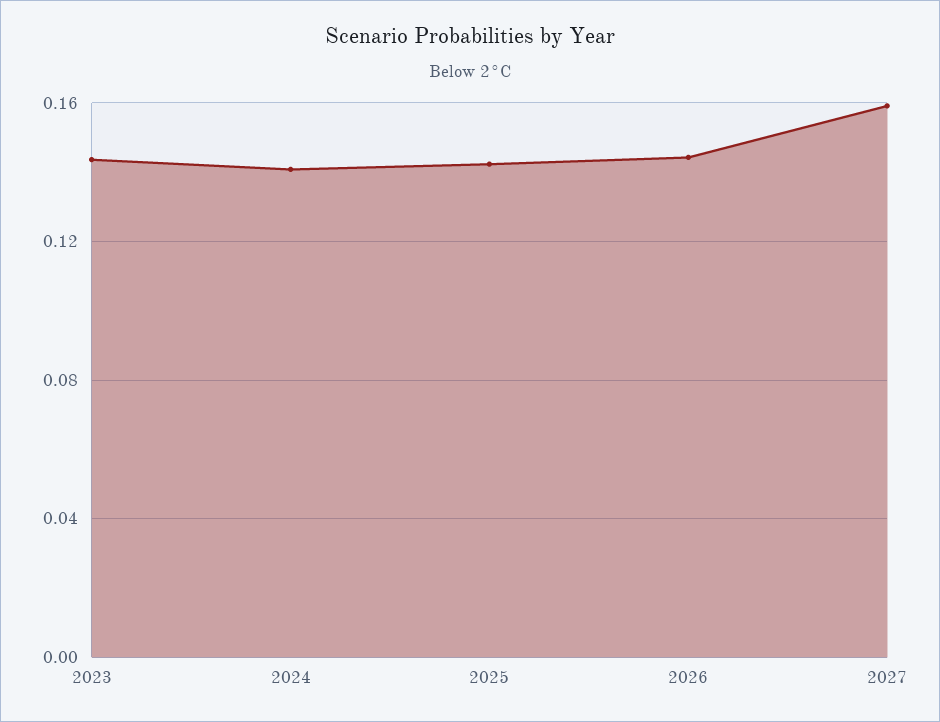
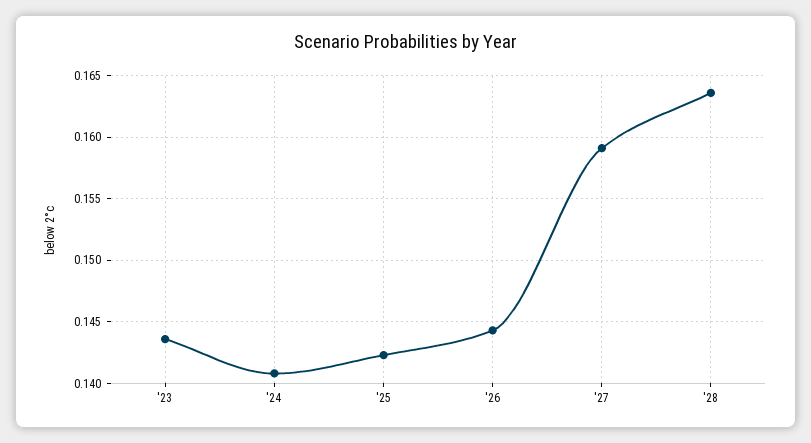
'28: none -> 0.1635

